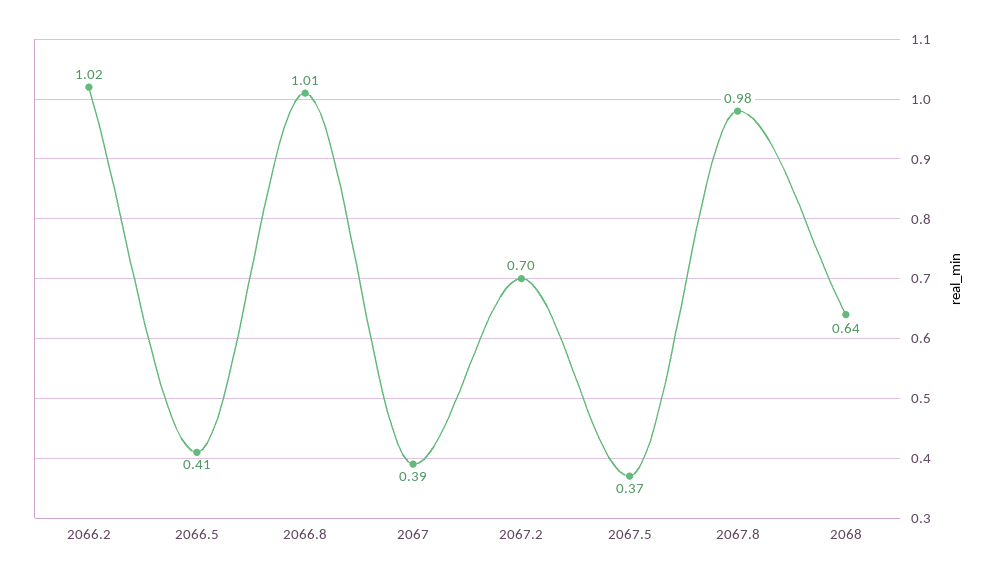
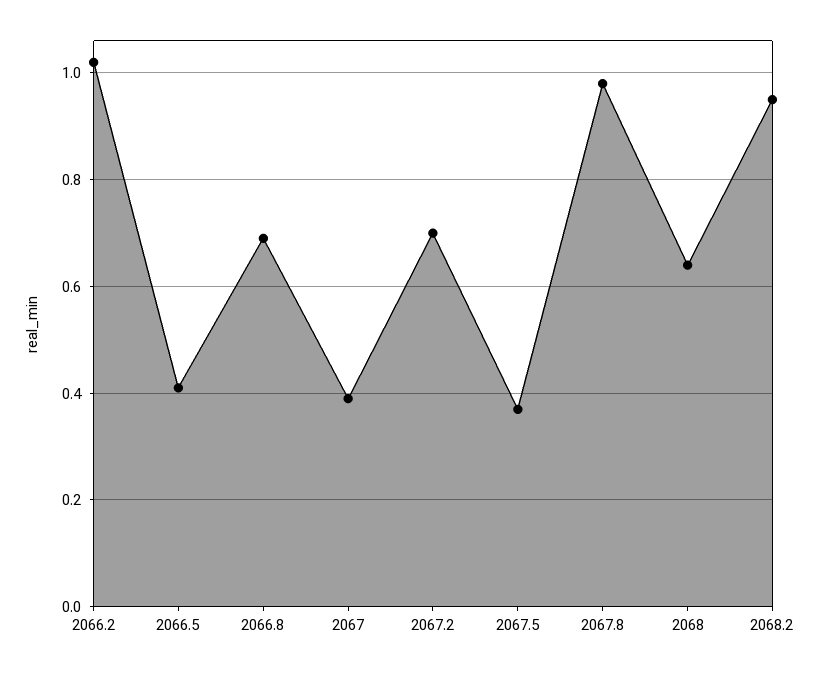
2066.8: 1.01 -> 0.7
2068.2: none -> 0.95

